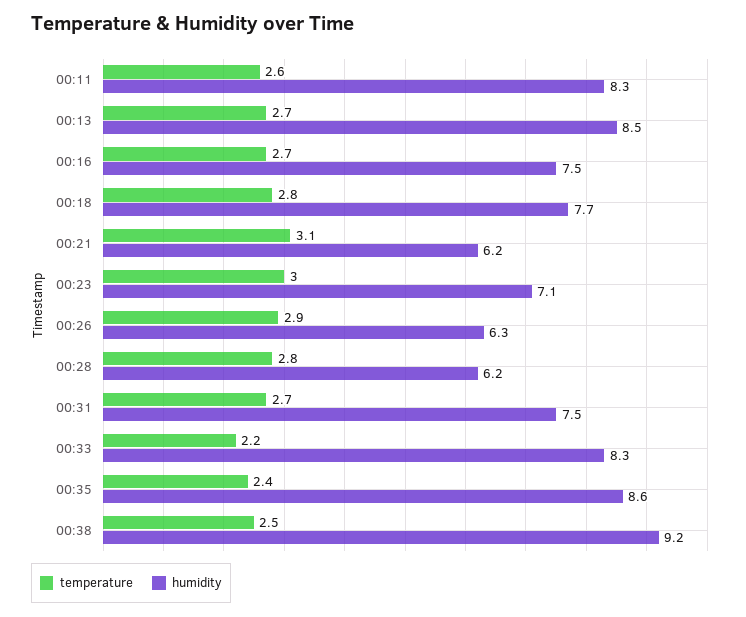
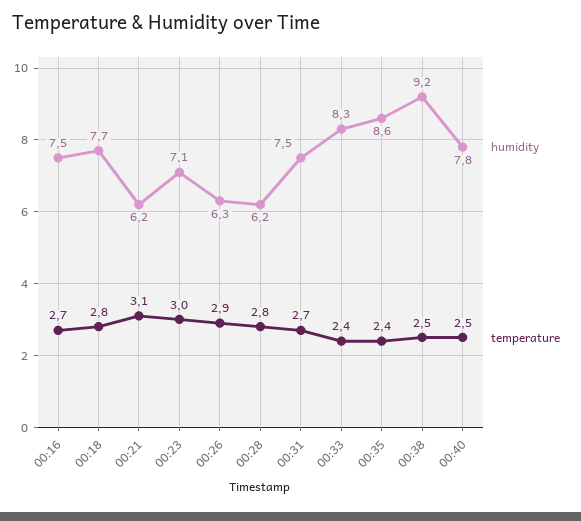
temperature, 00:11: 2.6 -> none
humidity, 00:11: 8.3 -> none
temperature, 00:13: 2.7 -> none
humidity, 00:13: 8.5 -> none
temperature, 00:33: 2.2 -> 2.4
humidity, 00:40: none -> 7.8
temperature, 00:40: none -> 2.5

